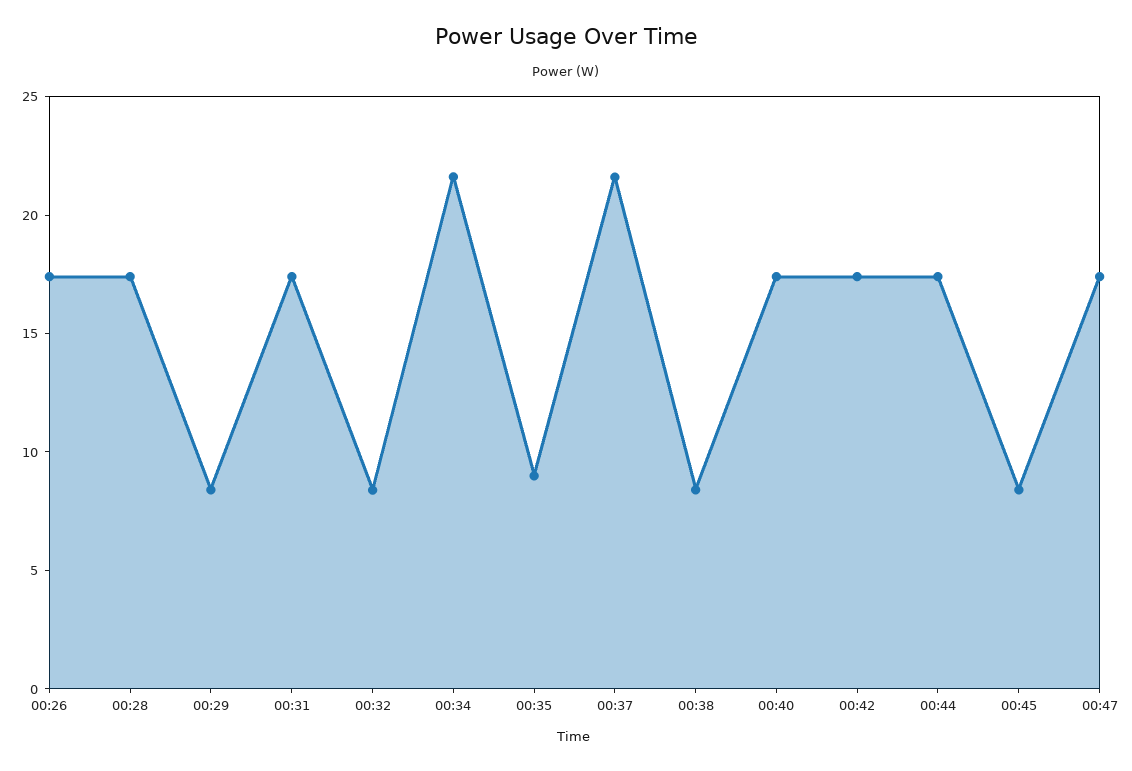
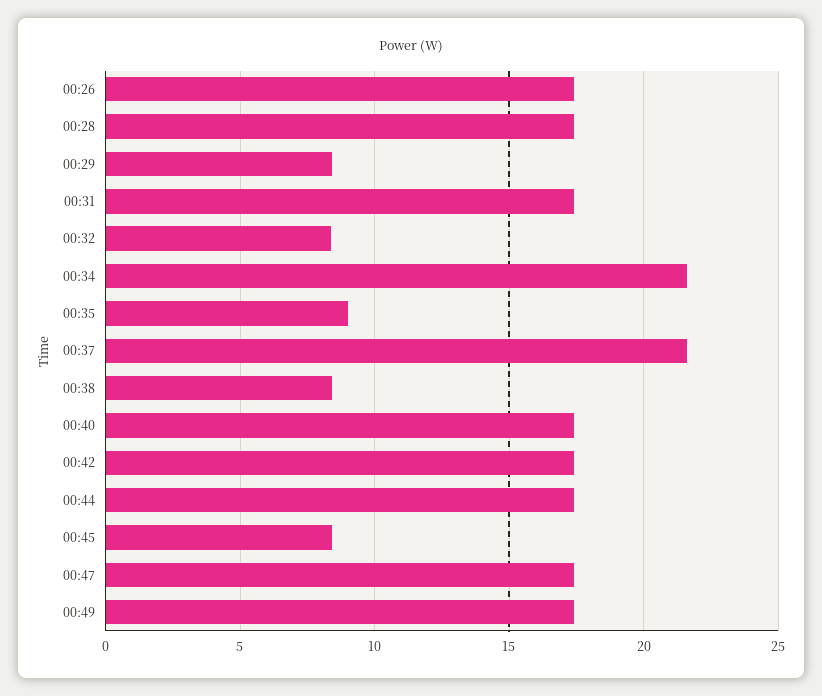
00:49: none -> 17.5

